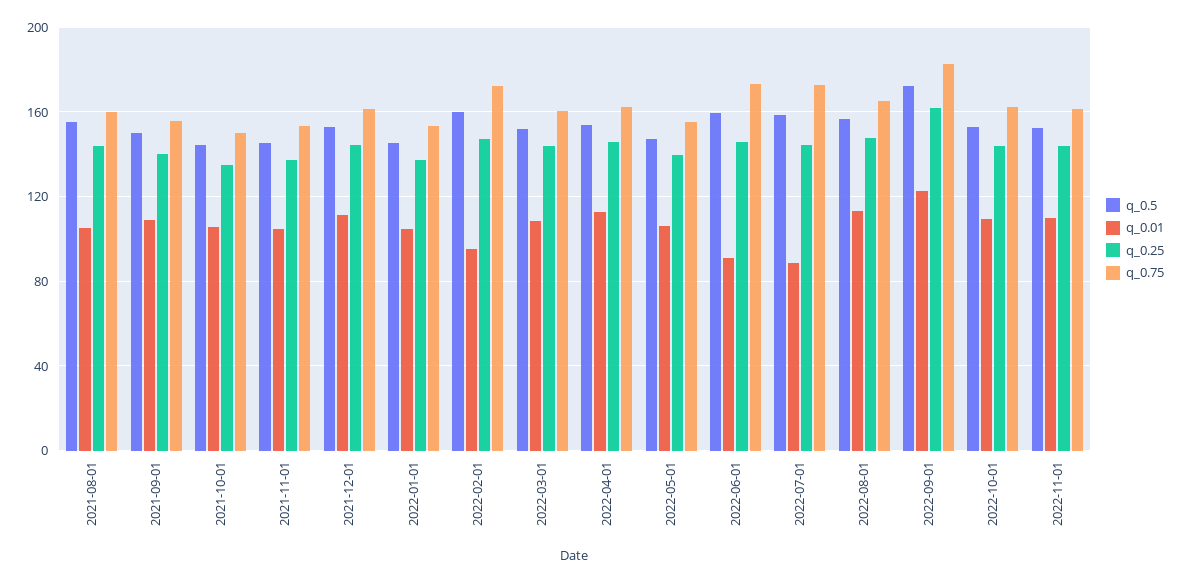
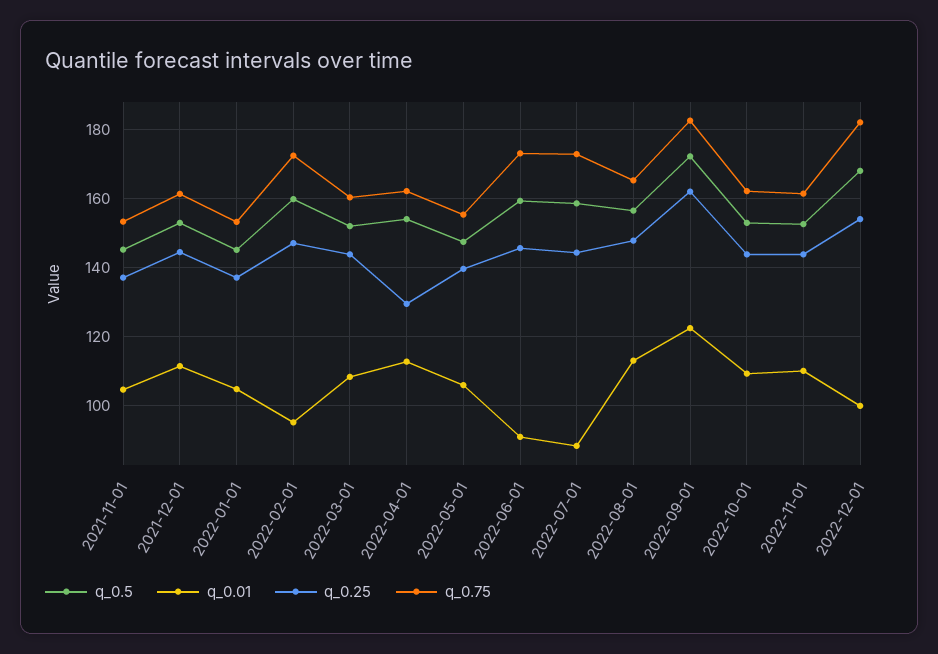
q_0.5, 2021-08-01: 155 -> none
q_0.01, 2021-08-01: 105 -> none
q_0.25, 2021-08-01: 145 -> none
q_0.75, 2021-08-01: 160 -> none
q_0.5, 2021-09-01: 150 -> none
q_0.01, 2021-09-01: 110 -> none
q_0.25, 2021-09-01: 140 -> none
q_0.75, 2021-09-01: 155 -> none
q_0.5, 2021-10-01: 145 -> none
q_0.01, 2021-10-01: 105 -> none
q_0.25, 2021-10-01: 135 -> none
q_0.75, 2021-10-01: 150 -> none
q_0.25, 2022-04-01: 145 -> 130
q_0.5, 2022-12-01: none -> 168
q_0.01, 2022-12-01: none -> 100
q_0.25, 2022-12-01: none -> 154
q_0.75, 2022-12-01: none -> 182

